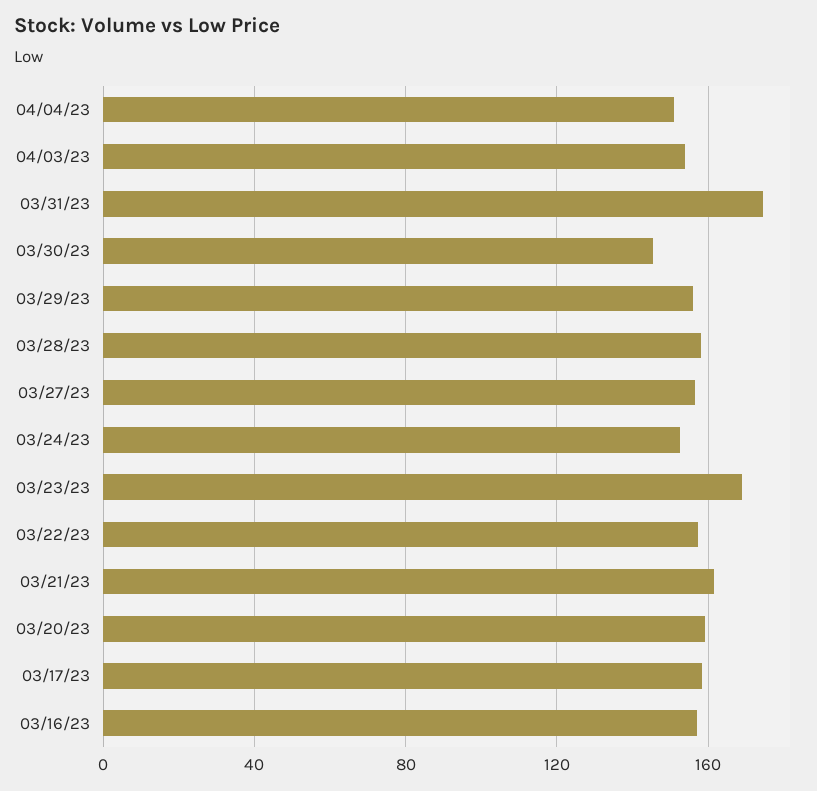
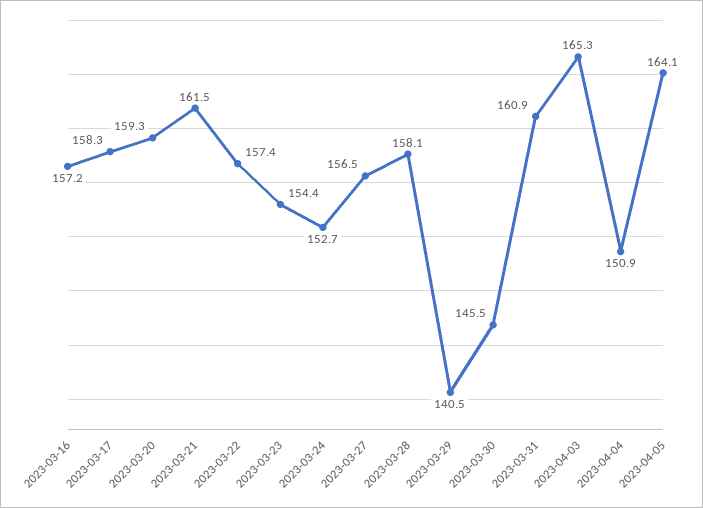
04/03/23: 155 -> 165.3
03/31/23: 175 -> 160.9
03/29/23: 155 -> 140.5
03/23/23: 170 -> 154.4
2023-04-05: none -> 164.1

